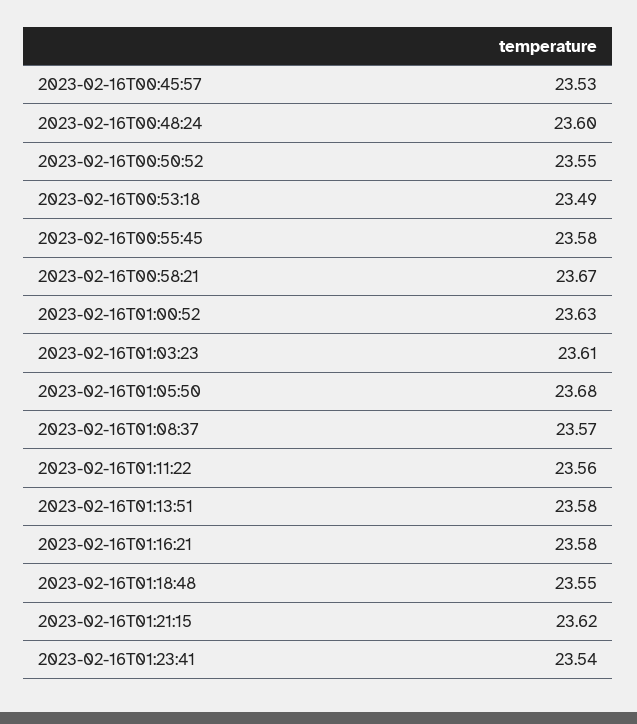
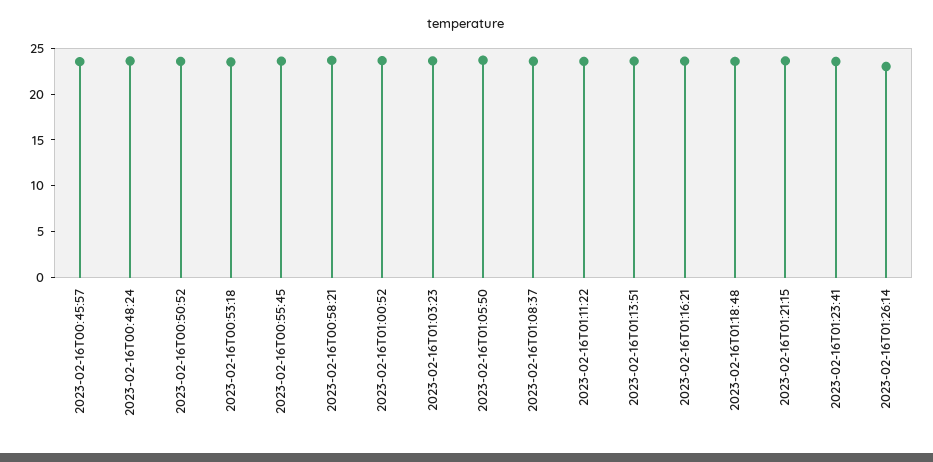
2023-02-16T01:26:14: none -> 23

